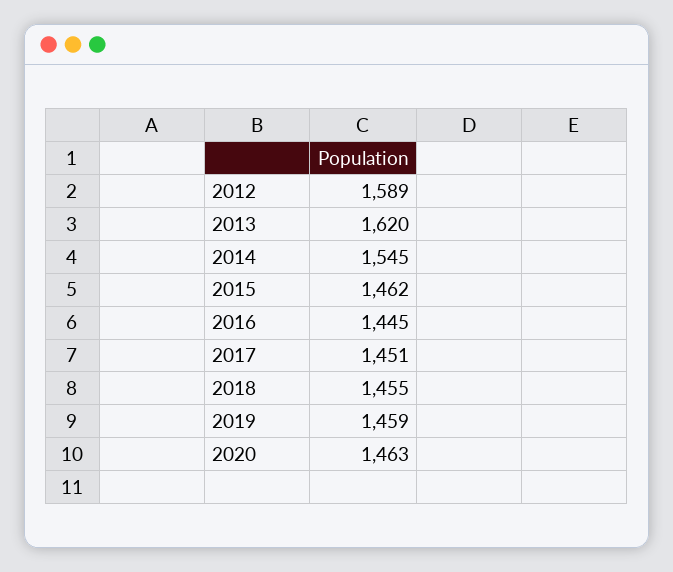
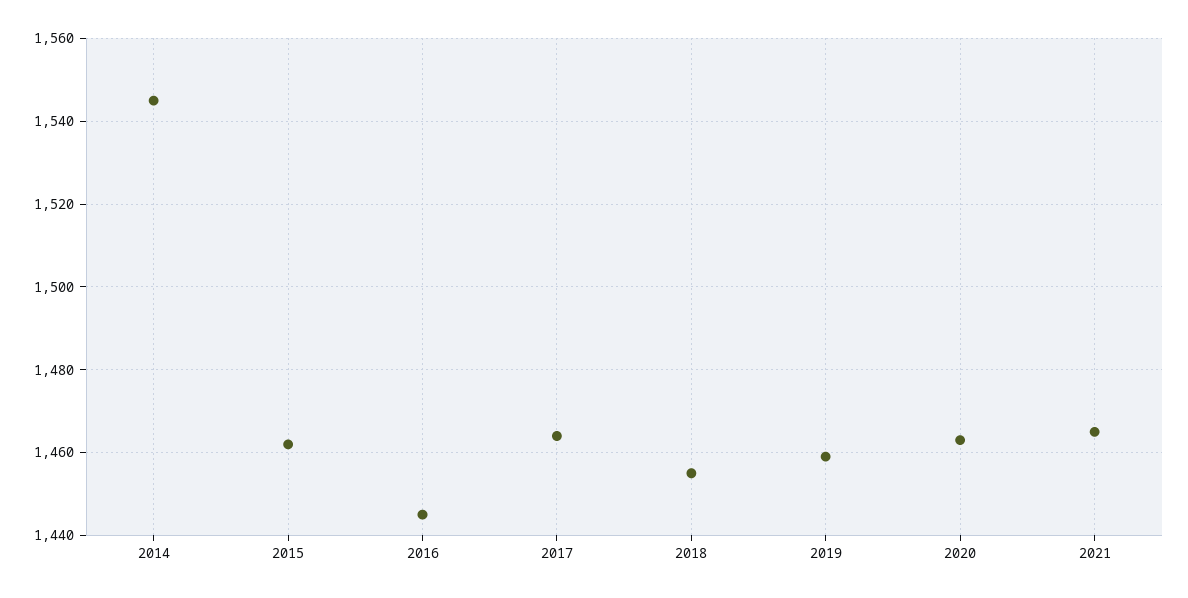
2012: 1589 -> none
2013: 1620 -> none
2017: 1451 -> 1465
2021: none -> 1465

